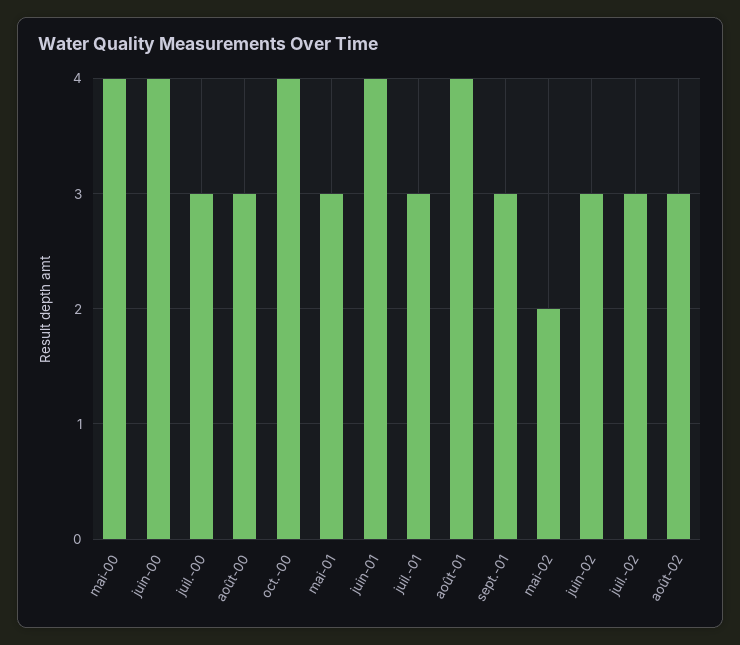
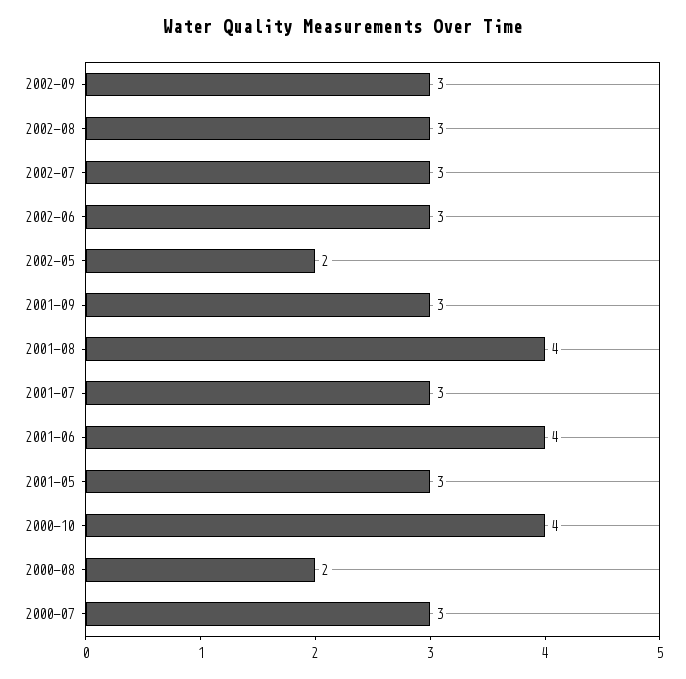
mai-00: 4 -> none
juin-00: 4 -> none
août-00: 3 -> 2
2002-09: none -> 3

